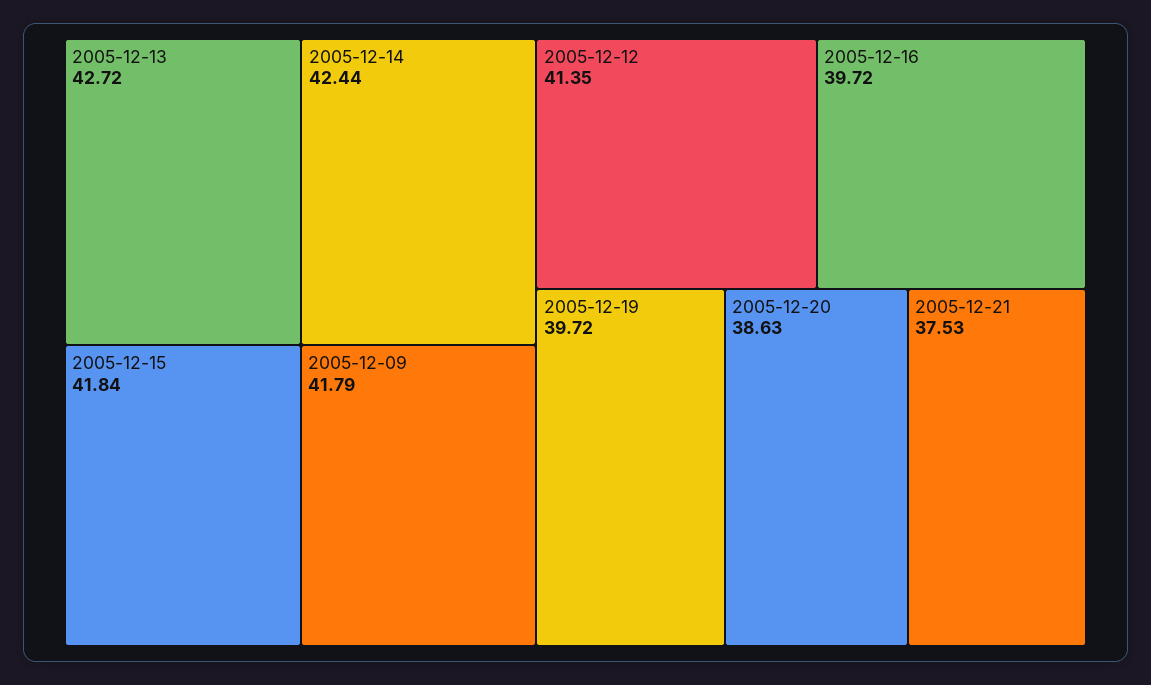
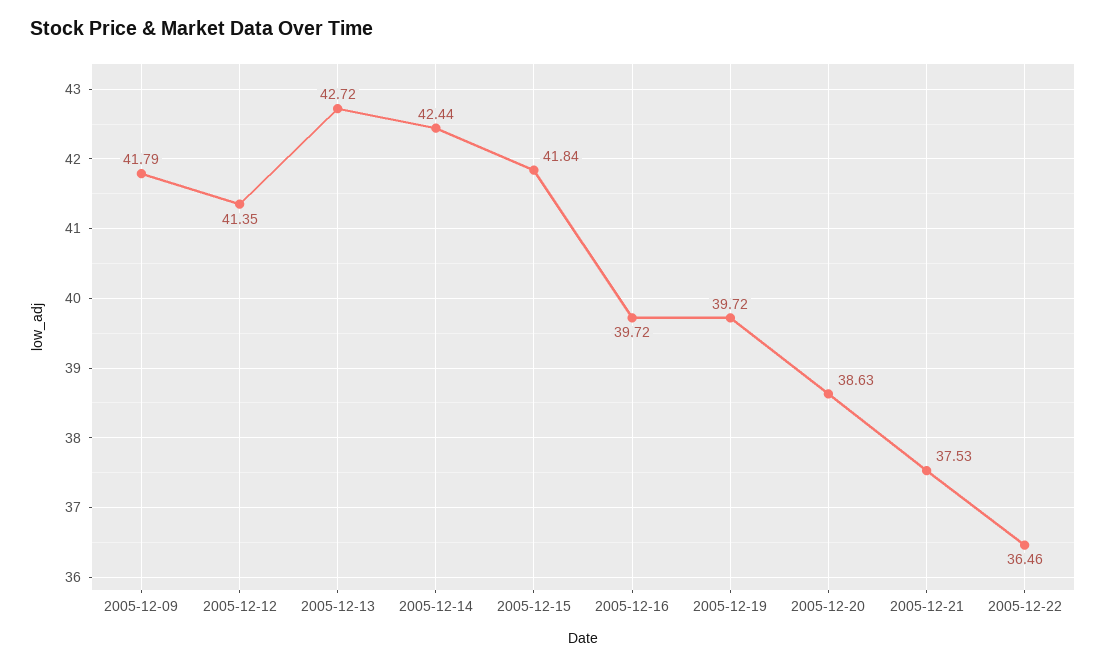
2005-12-22: none -> 36.46

